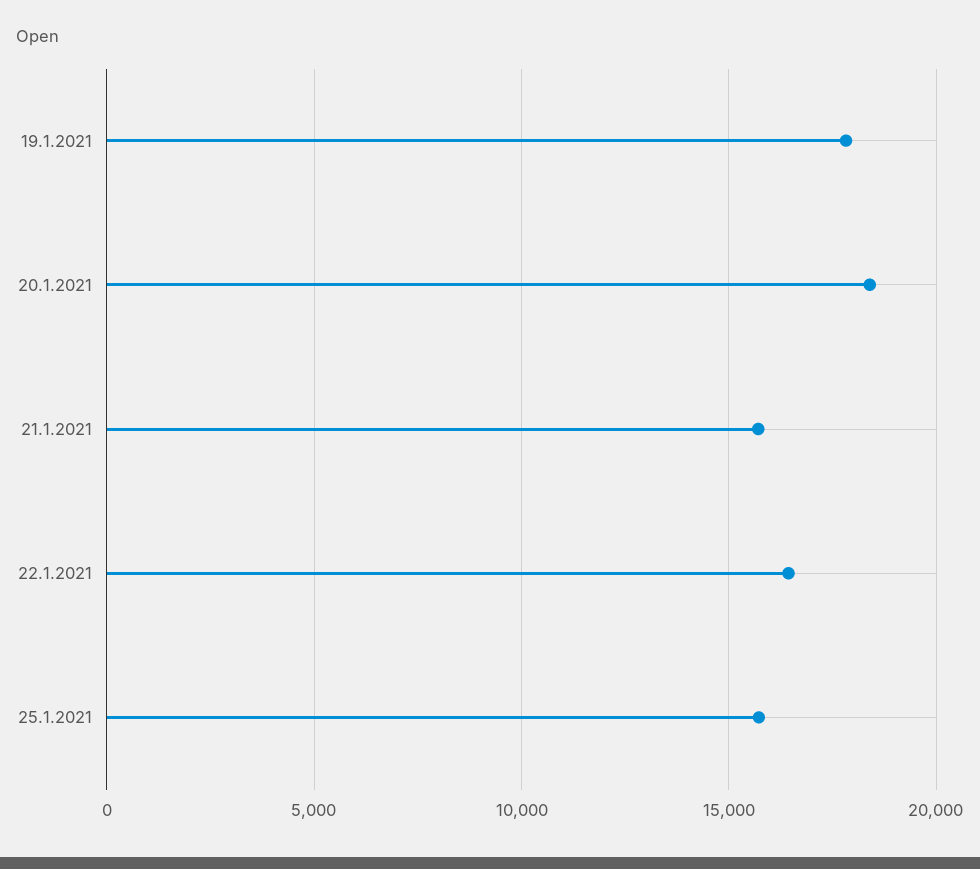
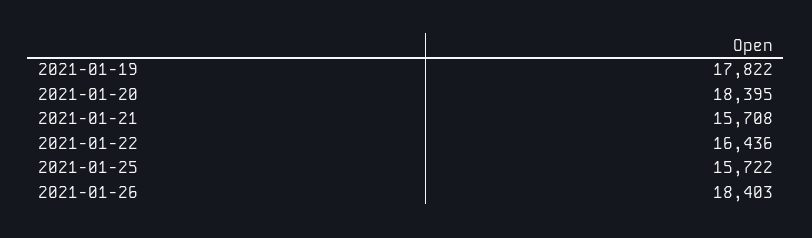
2021-01-26: none -> 18403

